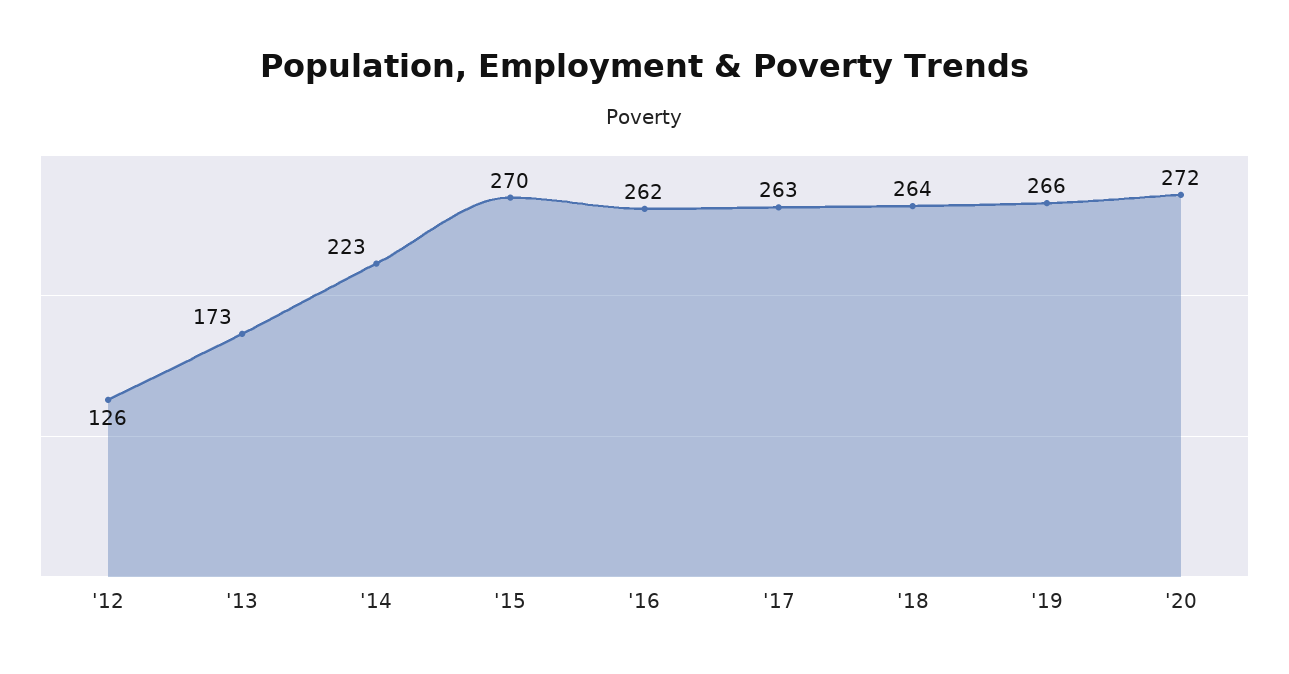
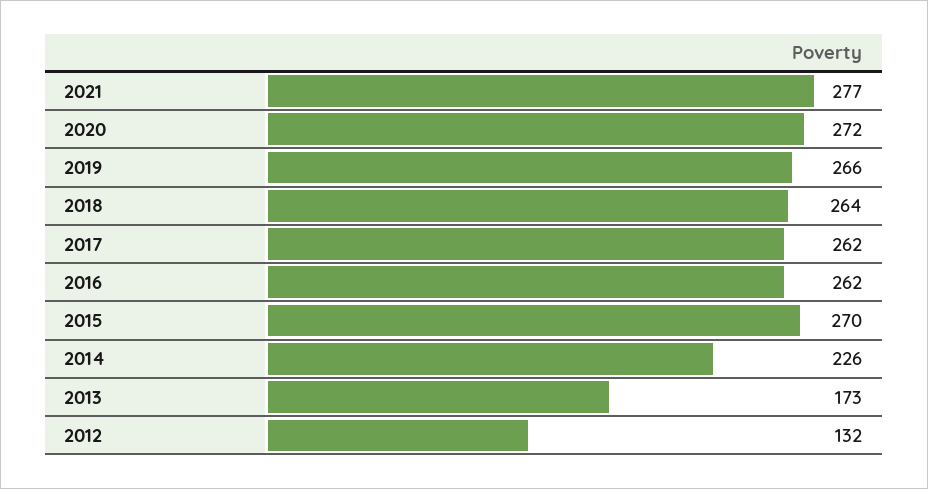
'12: 126 -> 132
'14: 223 -> 226
'17: 263 -> 262
2021: none -> 277

